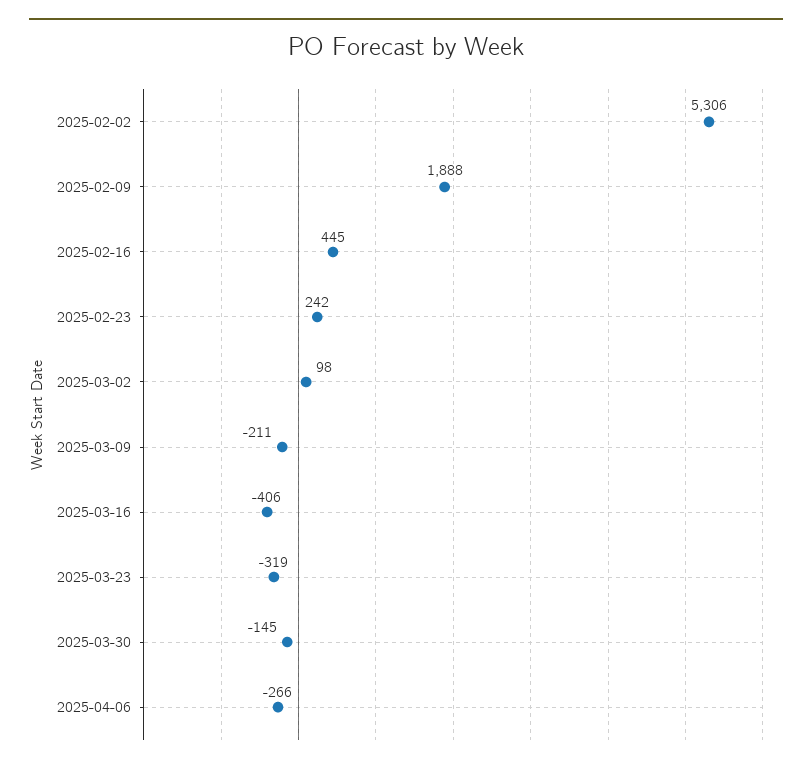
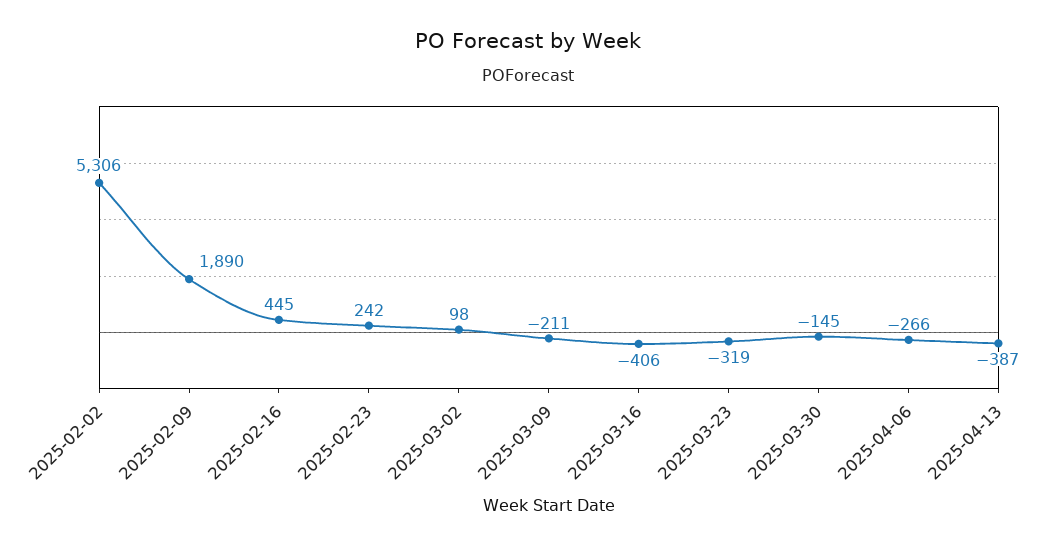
2025-02-09: 1888 -> 1890
2025-04-13: none -> -387

